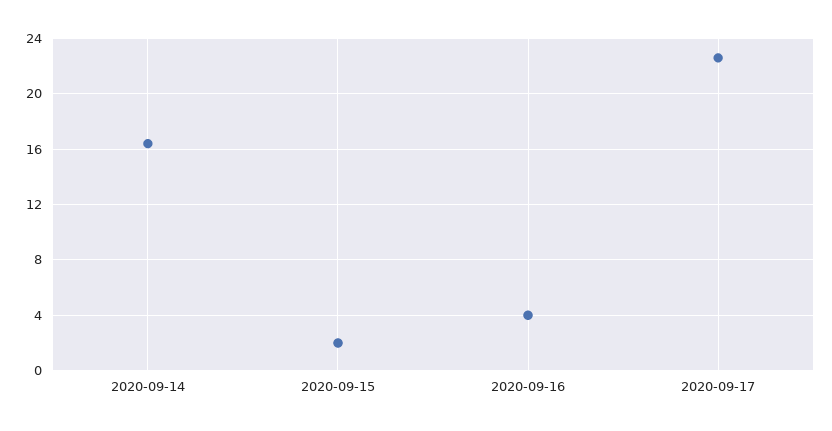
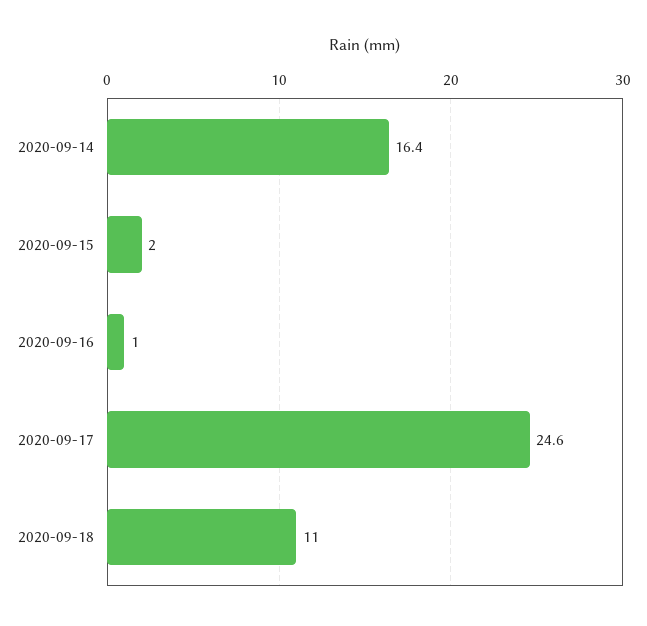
2020-09-16: 4 -> 1
2020-09-17: 22.5 -> 24.6
2020-09-18: none -> 11

